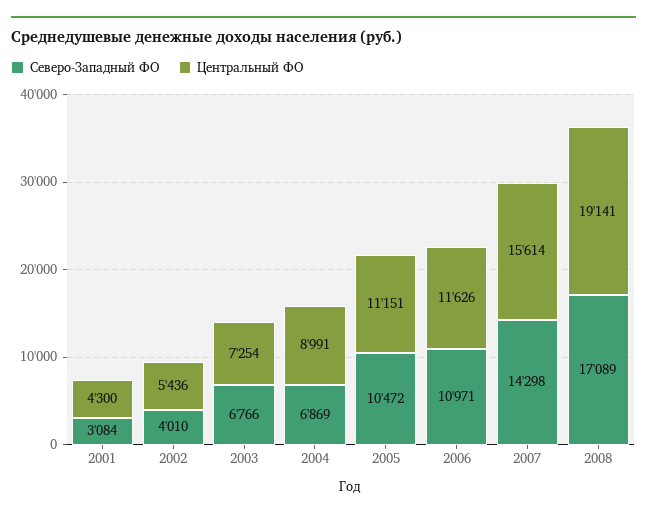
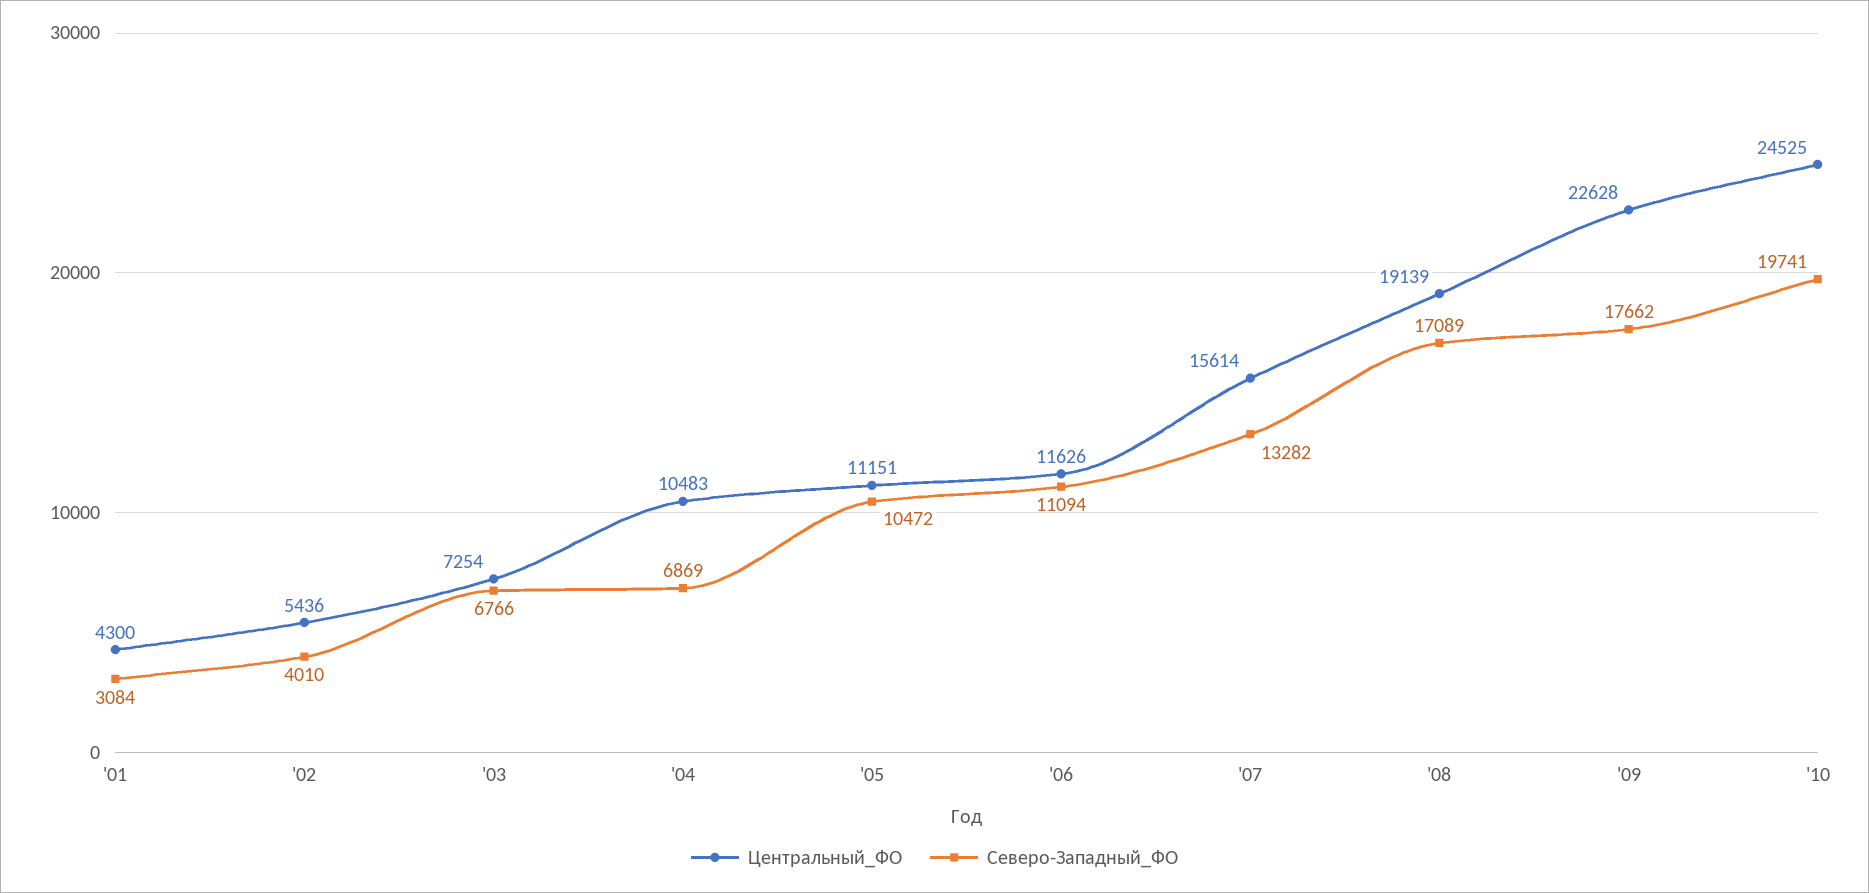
Центральный ФО, 2004: 8991 -> 10483
Северо-Западный ФО, 2006: 10971 -> 11094
Северо-Западный ФО, 2007: 14298 -> 13282
Центральный ФО, 2008: 19141 -> 19139
Центральный ФО, '09: none -> 22628
Северо-Западный ФО, '09: none -> 17662
Центральный ФО, '10: none -> 24525
Северо-Западный ФО, '10: none -> 19741

